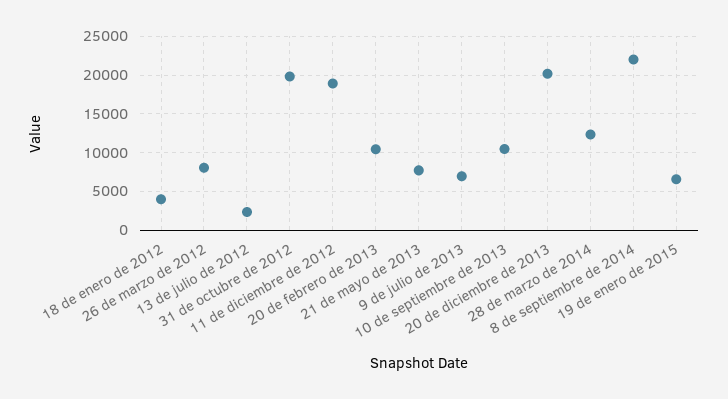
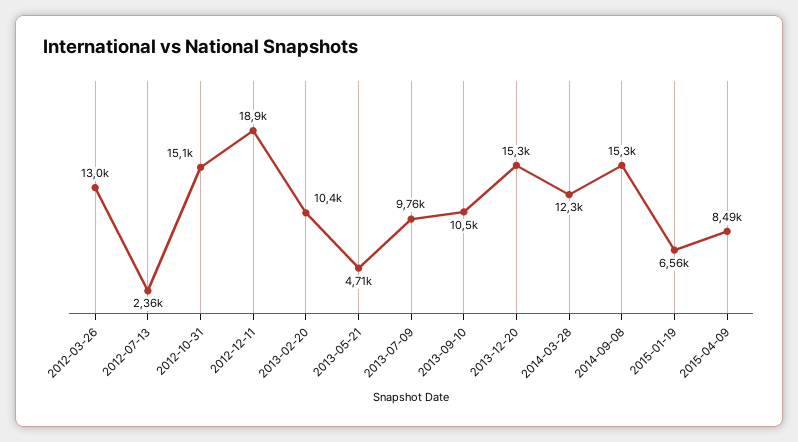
18 de enero de 2012: 4000 -> none
26 de marzo de 2012: 8000 -> 13000
31 de octubre de 2012: 20000 -> 15100
21 de mayo de 2013: 8000 -> 4710
9 de julio de 2013: 7000 -> 9760
20 de diciembre de 2013: 20000 -> 15300
8 de septiembre de 2014: 22000 -> 15300
2015-04-09: none -> 8490

